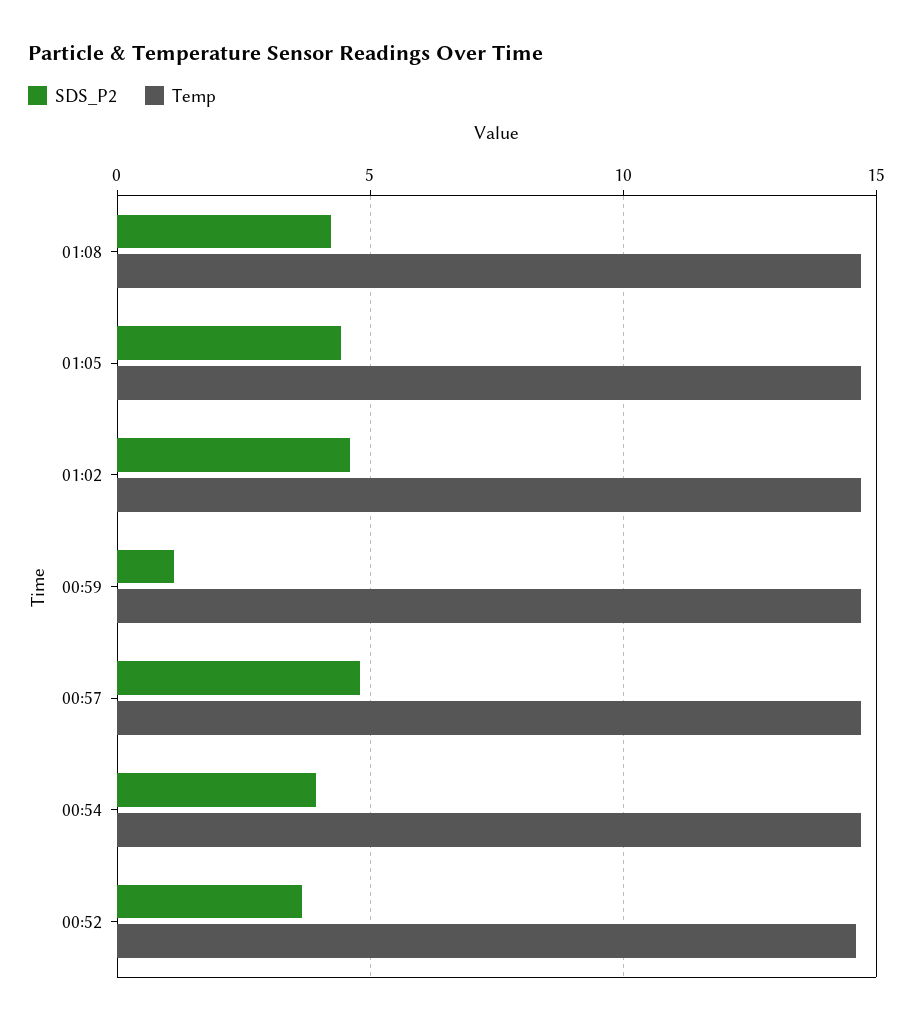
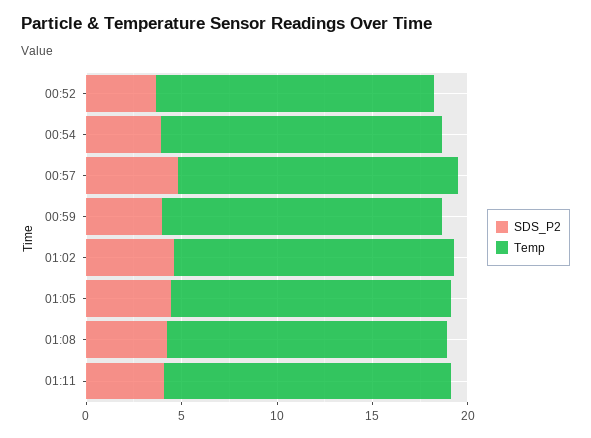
SDS_P2, 00:59: 1 -> 4
SDS_P2, 01:11: none -> 4
Temp, 01:11: none -> 15

